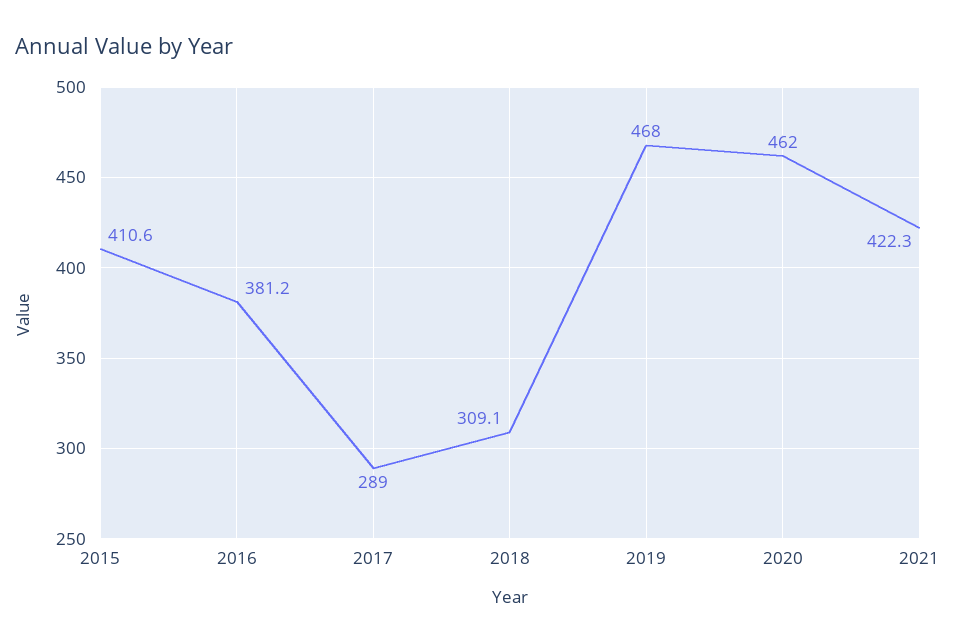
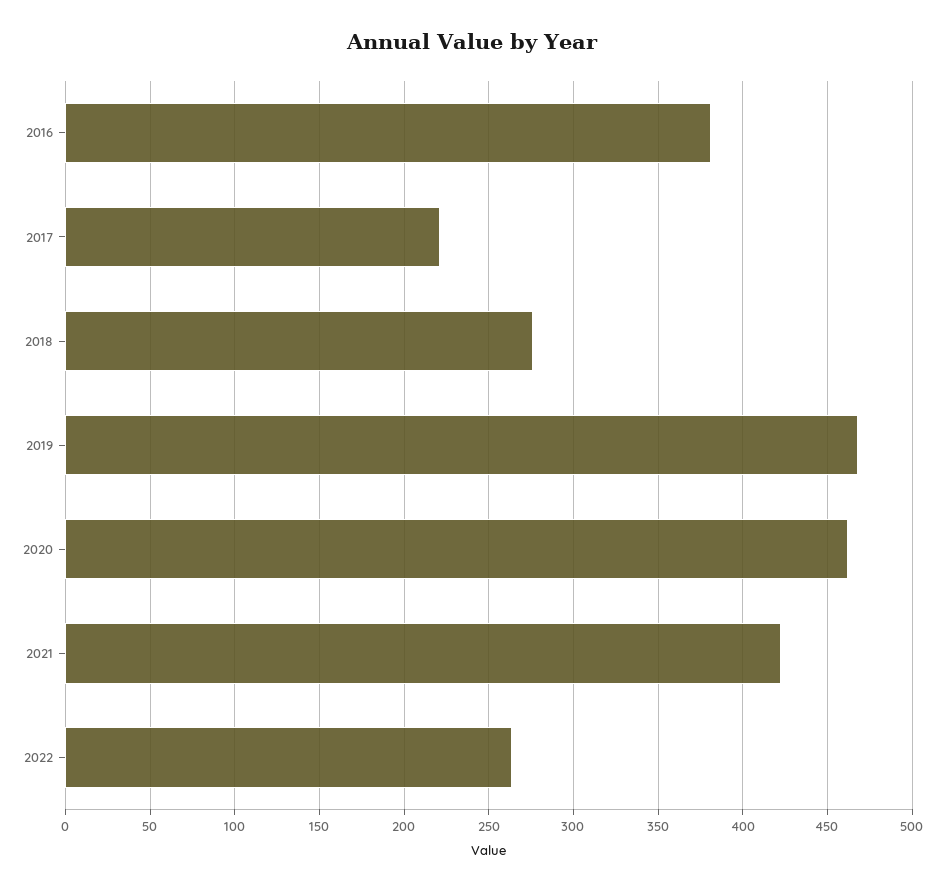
2015: 410.6 -> none
2017: 289 -> 220
2018: 309.1 -> 275
2022: none -> 265

